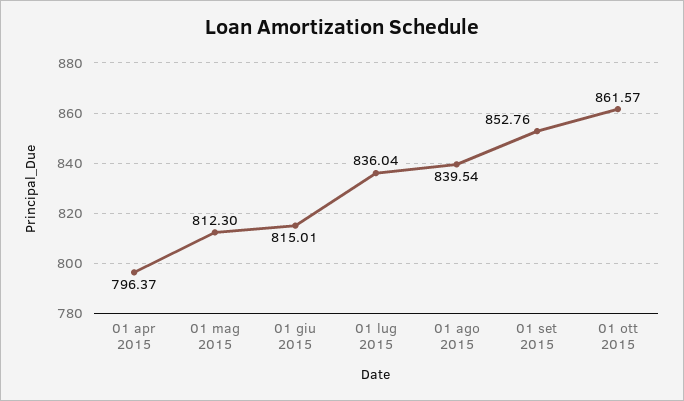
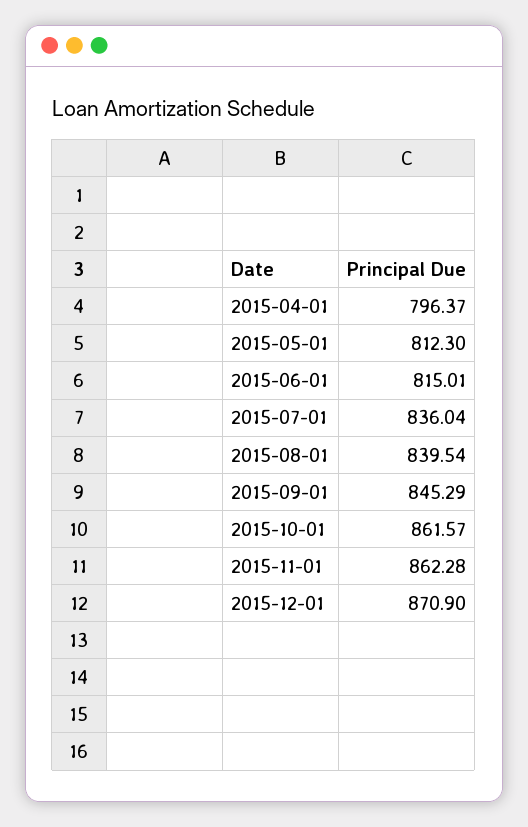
01 set 2015: 852.76 -> 845.29
2015-11-01: none -> 862.28
2015-12-01: none -> 870.9

